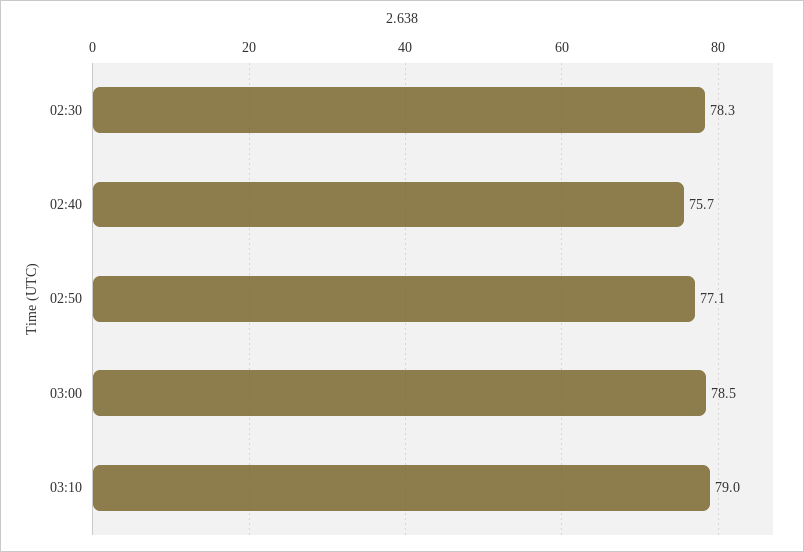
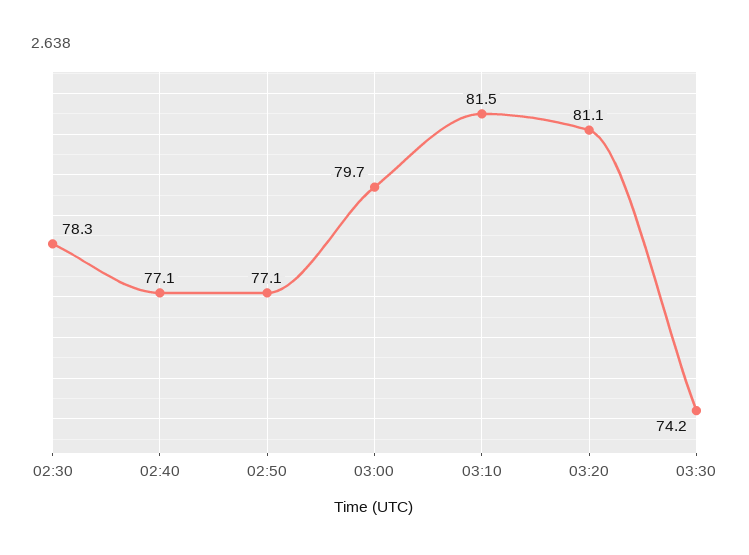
02:40: 75.7 -> 77.1
03:00: 78.5 -> 79.7
03:10: 79 -> 81.5
03:20: none -> 81.1
03:30: none -> 74.2

